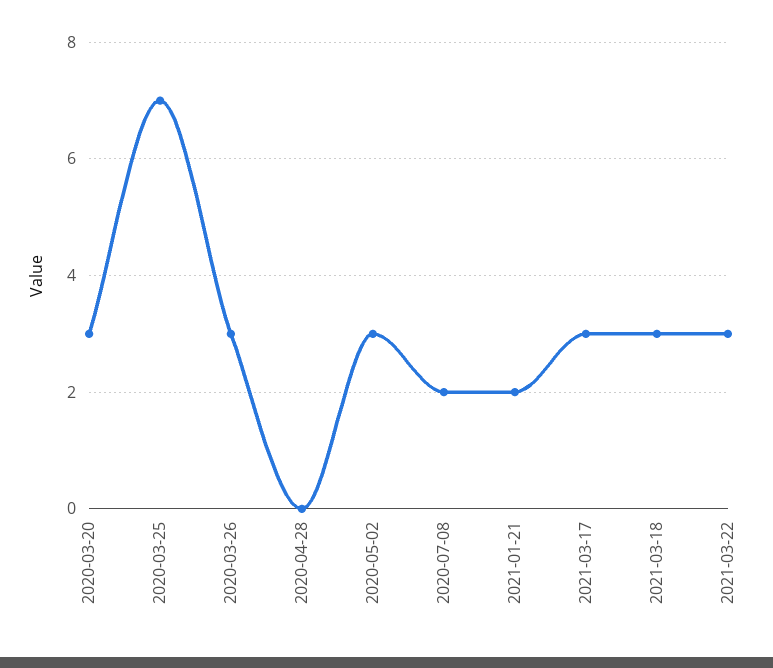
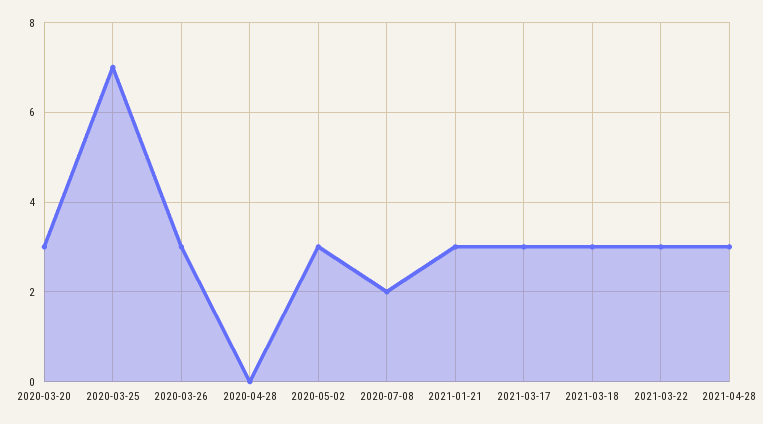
2021-01-21: 2 -> 3
2021-04-28: none -> 3

